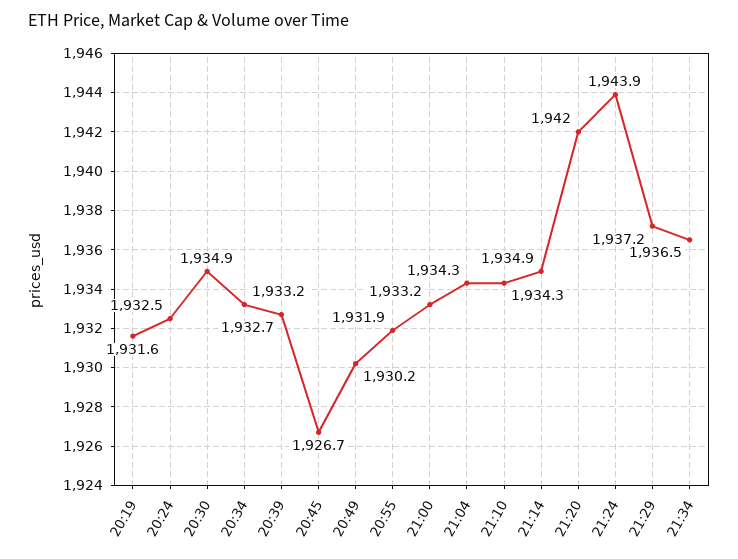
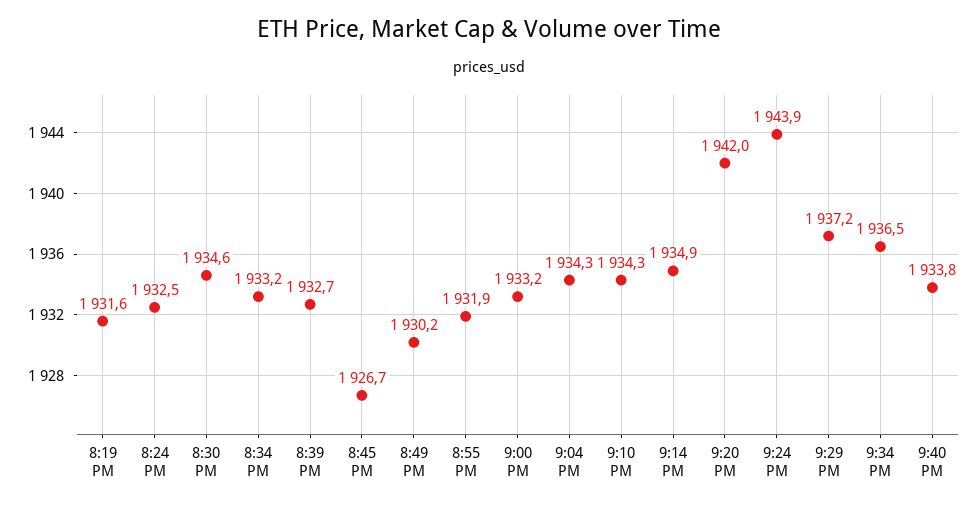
20:30: 1934.9 -> 1934.6
9:40 PM: none -> 1933.8

